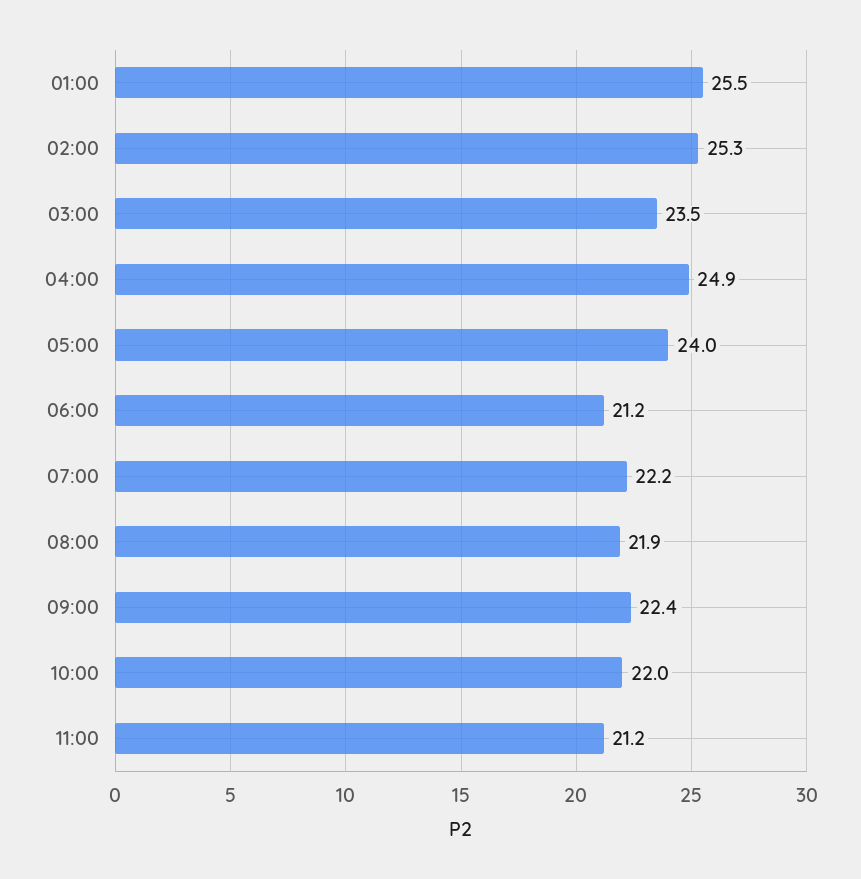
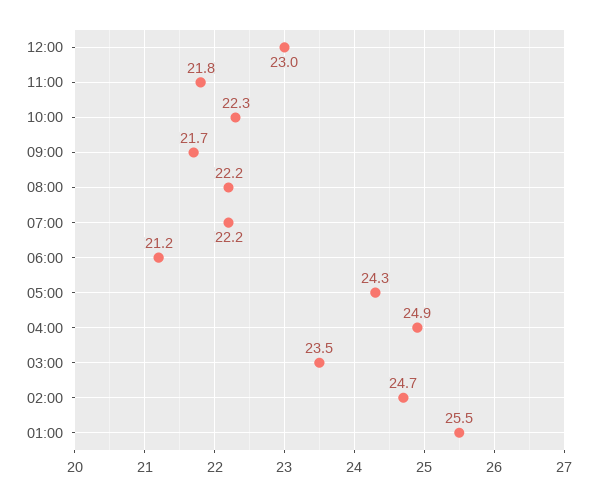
02:00: 25.3 -> 24.7
05:00: 24 -> 24.3
08:00: 21.9 -> 22.2
09:00: 22.4 -> 21.7
10:00: 22 -> 22.3
11:00: 21.2 -> 21.8
12:00: none -> 23

